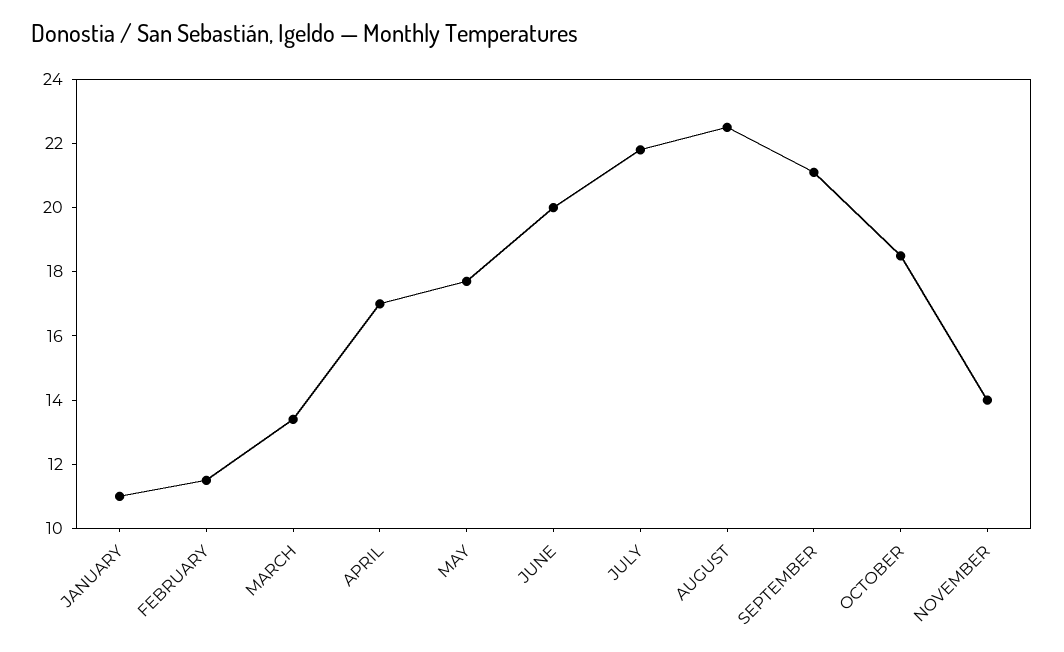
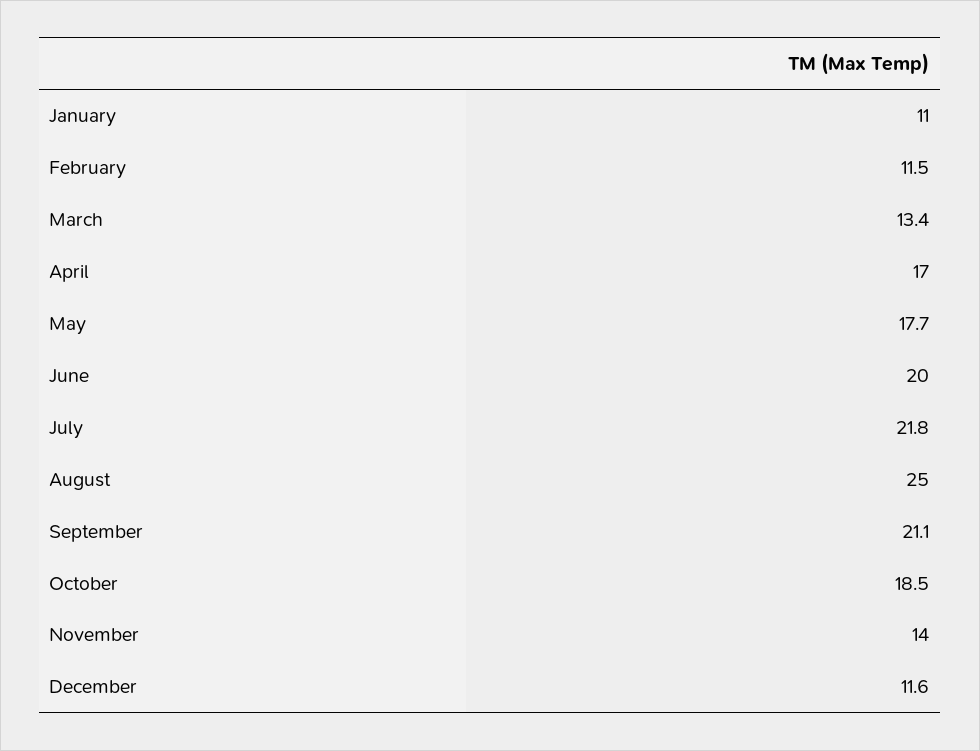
AUGUST: 22.5 -> 25
December: none -> 11.6

